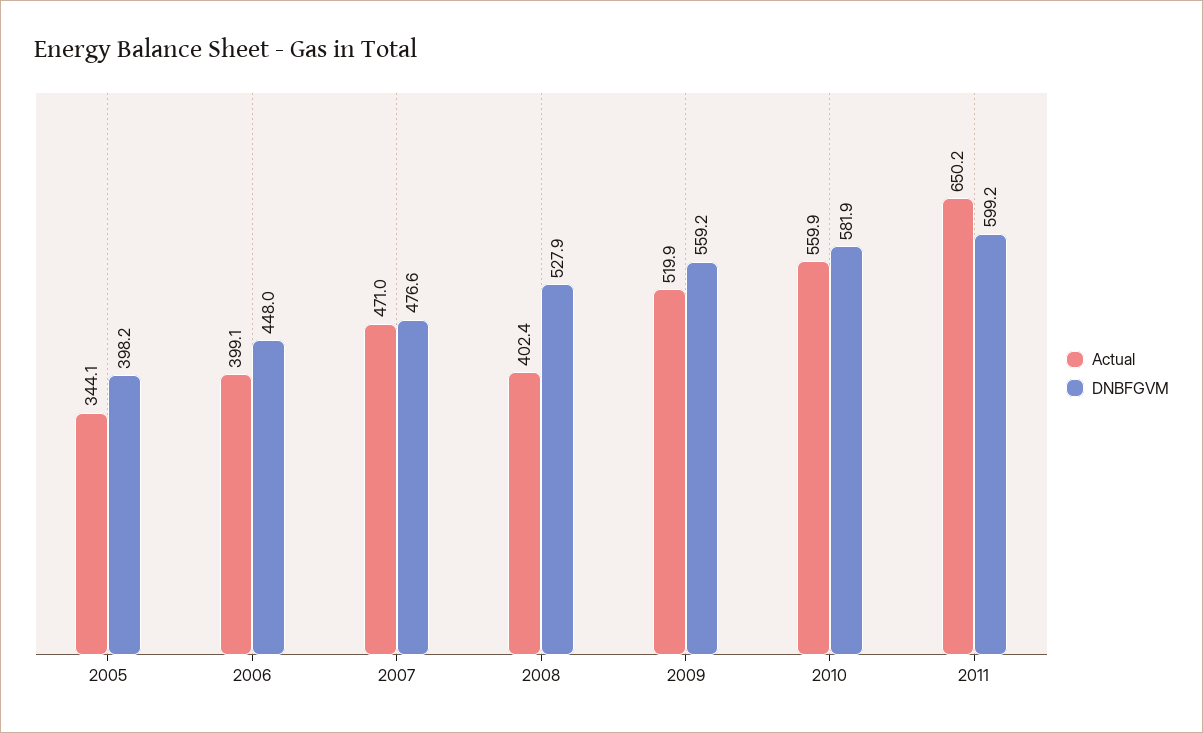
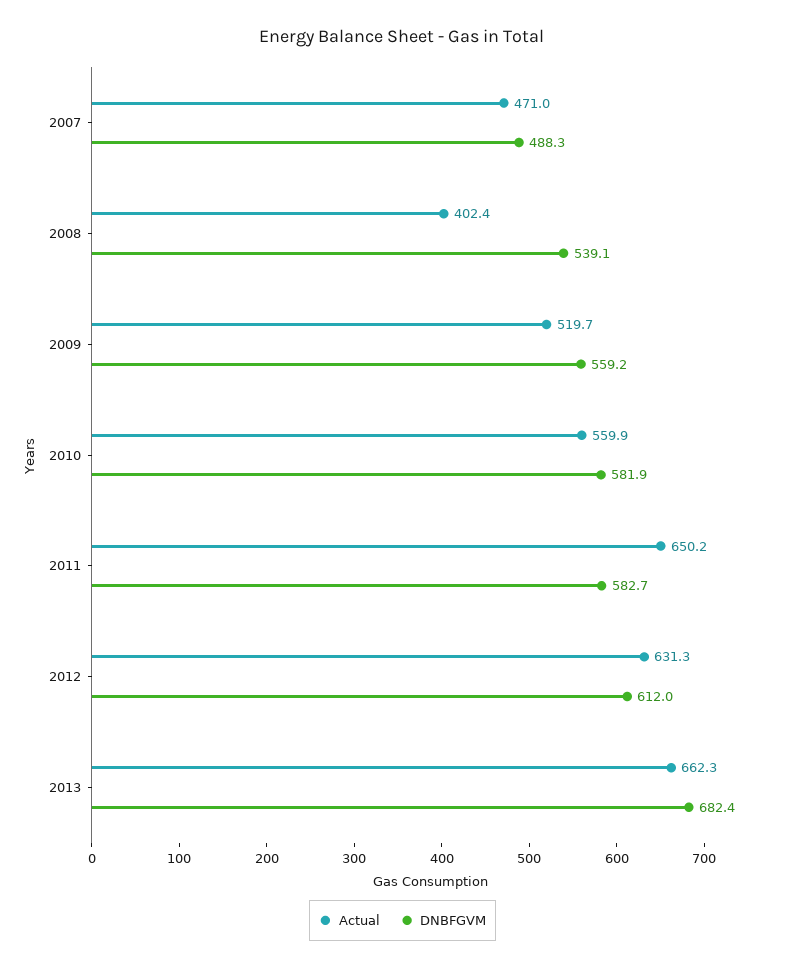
Actual, 2005: 344.1 -> none
DNBFGVM, 2005: 398.2 -> none
Actual, 2006: 399.1 -> none
DNBFGVM, 2006: 448 -> none
DNBFGVM, 2007: 476.6 -> 488.3
DNBFGVM, 2008: 527.9 -> 539.1
Actual, 2009: 519.9 -> 519.7
DNBFGVM, 2011: 599.2 -> 582.7
Actual, 2012: none -> 631.3
DNBFGVM, 2012: none -> 612
Actual, 2013: none -> 662.3
DNBFGVM, 2013: none -> 682.4

